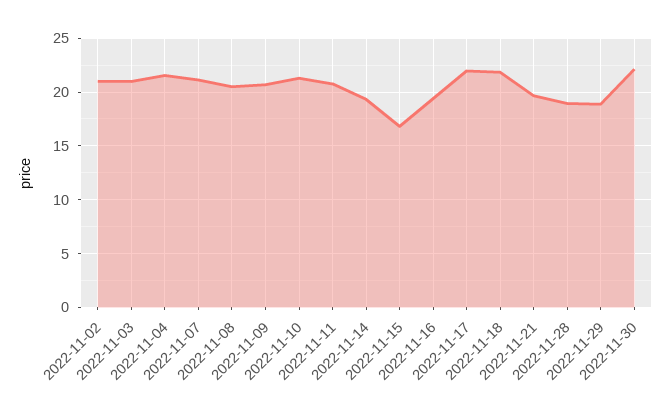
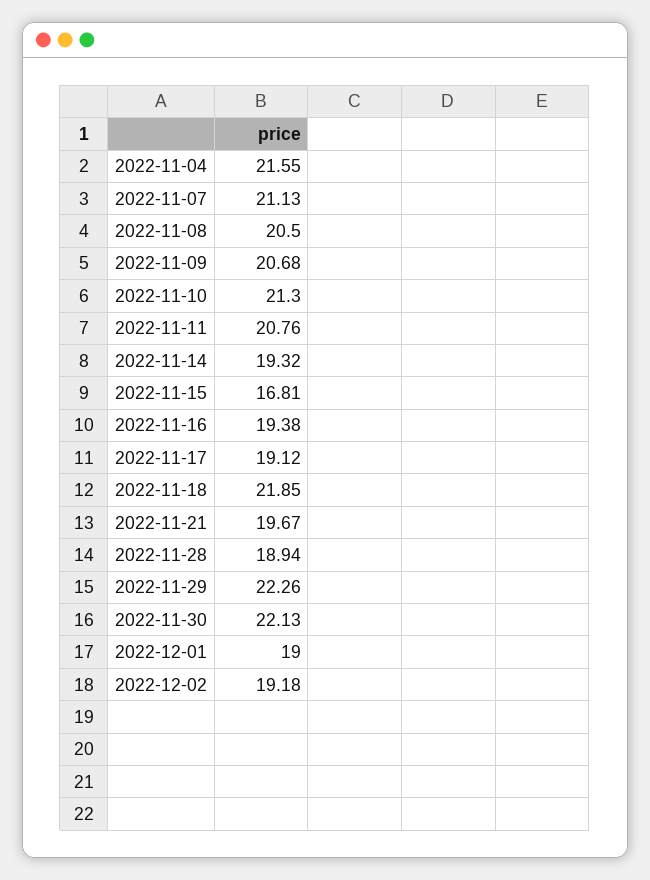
2022-11-02: 21 -> none
2022-11-03: 21 -> none
2022-11-17: 22 -> 19.12
2022-11-29: 19 -> 22.26
2022-12-01: none -> 19
2022-12-02: none -> 19.18

